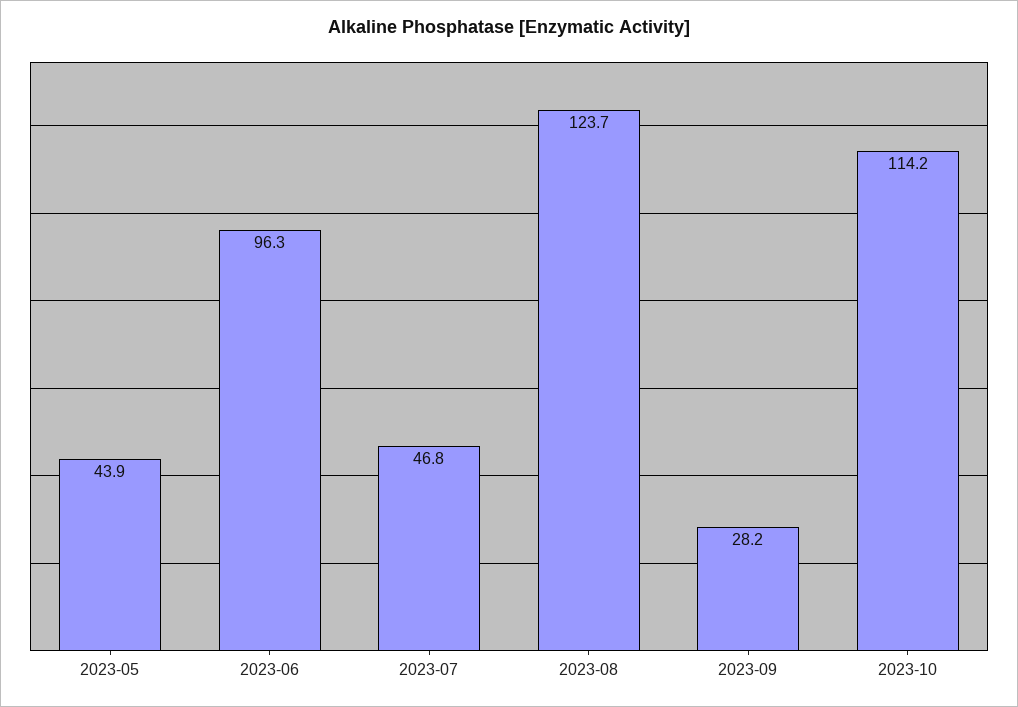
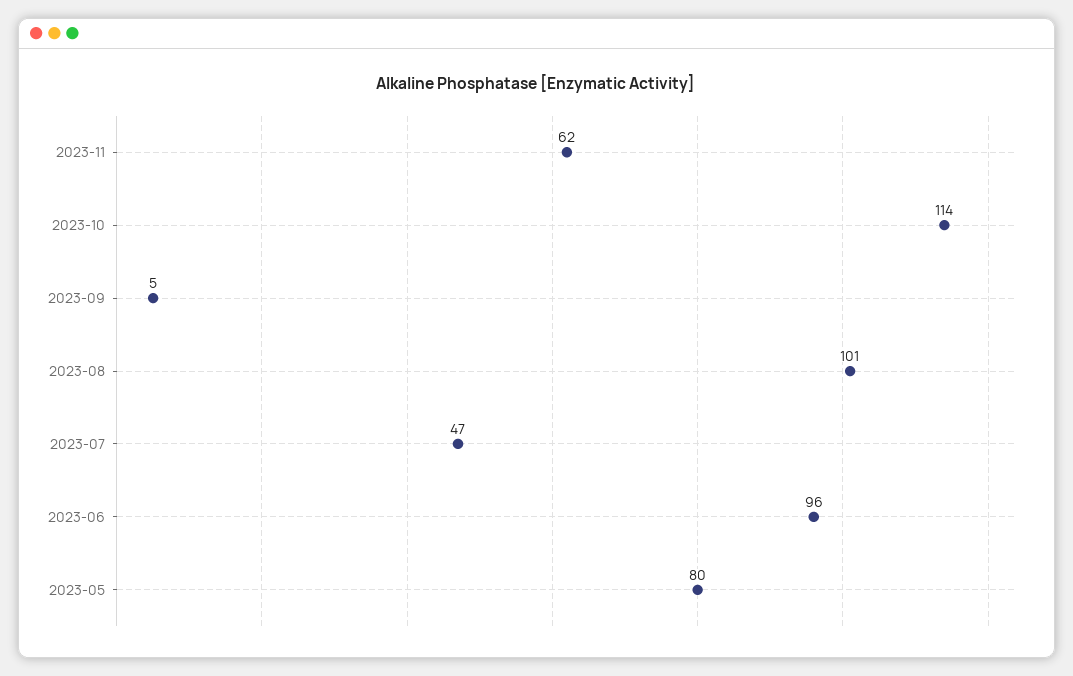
2023-05: 43.9 -> 80
2023-08: 123.7 -> 101
2023-09: 28.2 -> 5
2023-11: none -> 62

